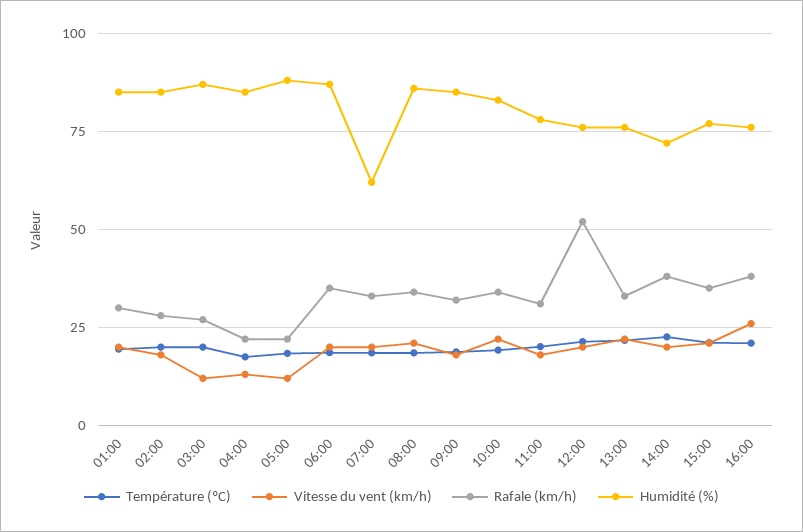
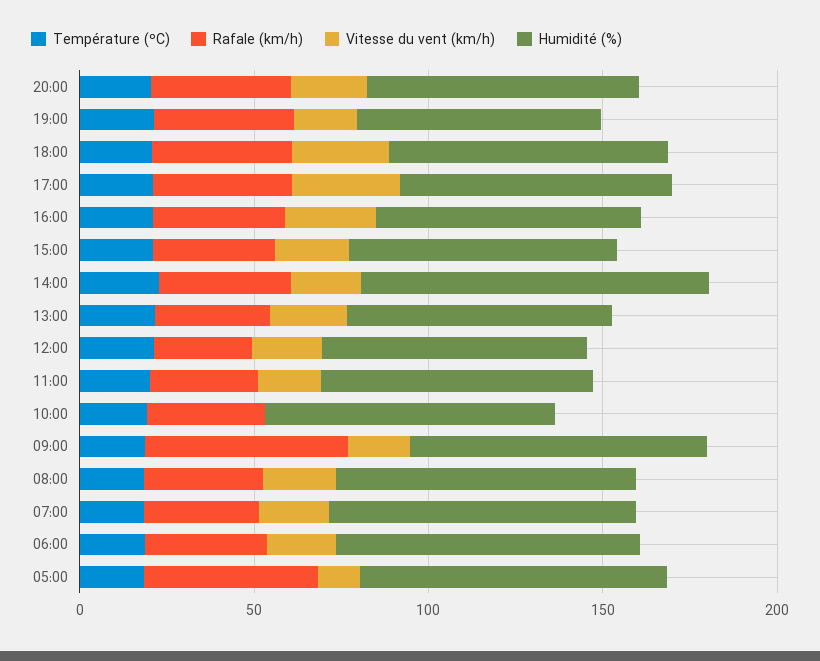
Température (ºC), 01:00: 20 -> none
Vitesse du vent (km/h), 01:00: 20 -> none
Rafale (km/h), 01:00: 30 -> none
Humidité (%), 01:00: 85 -> none
Température (ºC), 02:00: 20 -> none
Vitesse du vent (km/h), 02:00: 17.5 -> none
Rafale (km/h), 02:00: 27.5 -> none
Humidité (%), 02:00: 85 -> none
Température (ºC), 03:00: 20 -> none
Vitesse du vent (km/h), 03:00: 12.5 -> none
Rafale (km/h), 03:00: 27.5 -> none
Humidité (%), 03:00: 87.5 -> none
Température (ºC), 04:00: 17.5 -> none
Vitesse du vent (km/h), 04:00: 12.5 -> none
Rafale (km/h), 04:00: 22.5 -> none
Humidité (%), 04:00: 85 -> none
Rafale (km/h), 05:00: 22.5 -> 50
Humidité (%), 07:00: 62.5 -> 90
Rafale (km/h), 09:00: 32.5 -> 60
Vitesse du vent (km/h), 10:00: 22.5 -> 0
Rafale (km/h), 12:00: 52.5 -> 30
Humidité (%), 14:00: 72.5 -> 100
Température (ºC), 20:00: none -> 20
Rafale (km/h), 20:00: none -> 40
Vitesse du vent (km/h), 20:00: none -> 20
Humidité (%), 20:00: none -> 80
Température (ºC), 19:00: none -> 20
Rafale (km/h), 19:00: none -> 40
Vitesse du vent (km/h), 19:00: none -> 20
Humidité (%), 19:00: none -> 70
Température (ºC), 18:00: none -> 20
Rafale (km/h), 18:00: none -> 40
Vitesse du vent (km/h), 18:00: none -> 30
Humidité (%), 18:00: none -> 80
Température (ºC), 17:00: none -> 20
Rafale (km/h), 17:00: none -> 40
Vitesse du vent (km/h), 17:00: none -> 30
Humidité (%), 17:00: none -> 80

